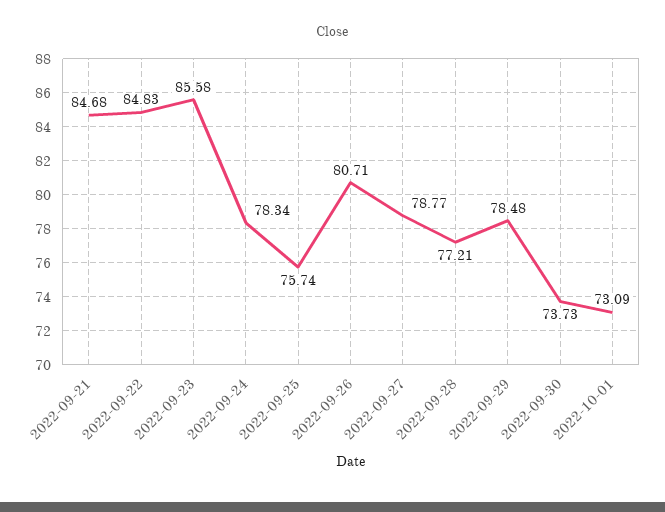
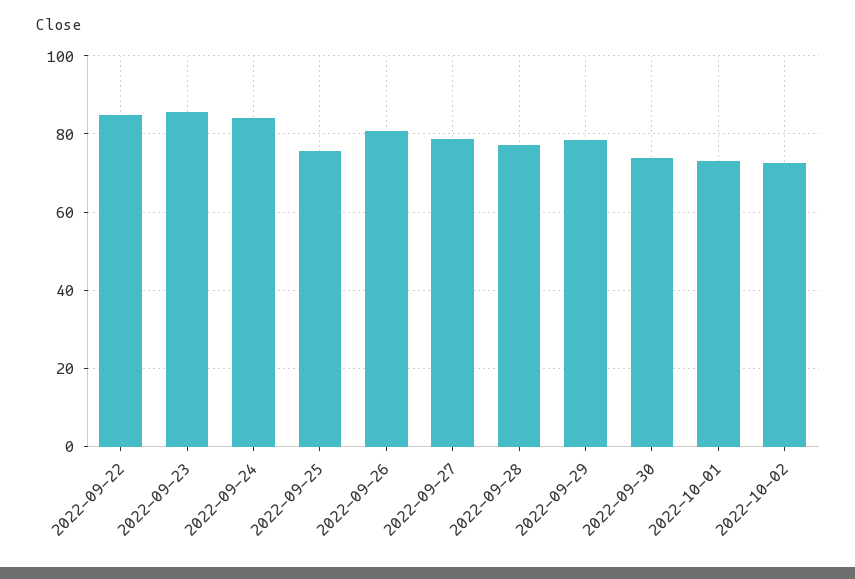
2022-09-21: 84.68 -> none
2022-09-24: 78.34 -> 84
2022-10-02: none -> 72

